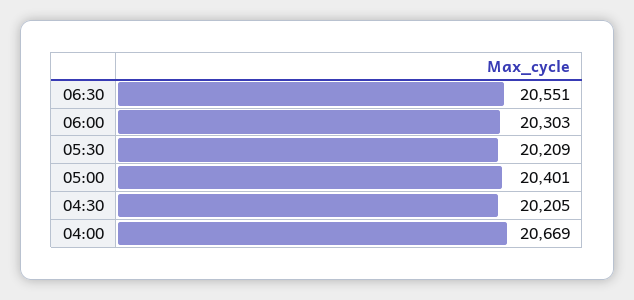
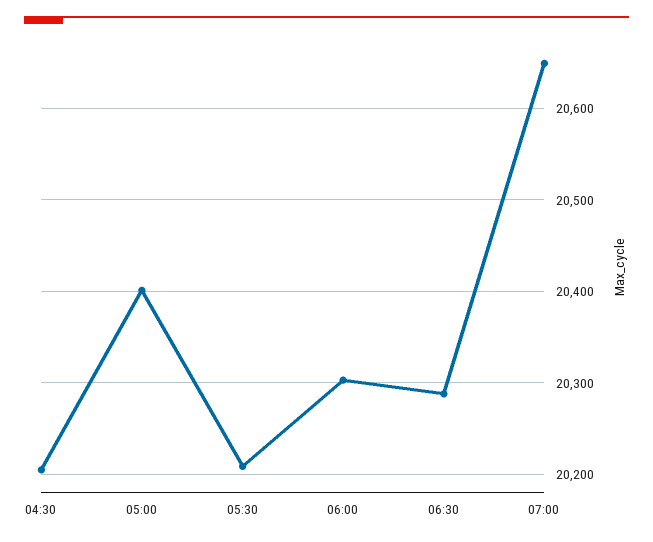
06:30: 20551 -> 20290
04:00: 20669 -> none
07:00: none -> 20650

